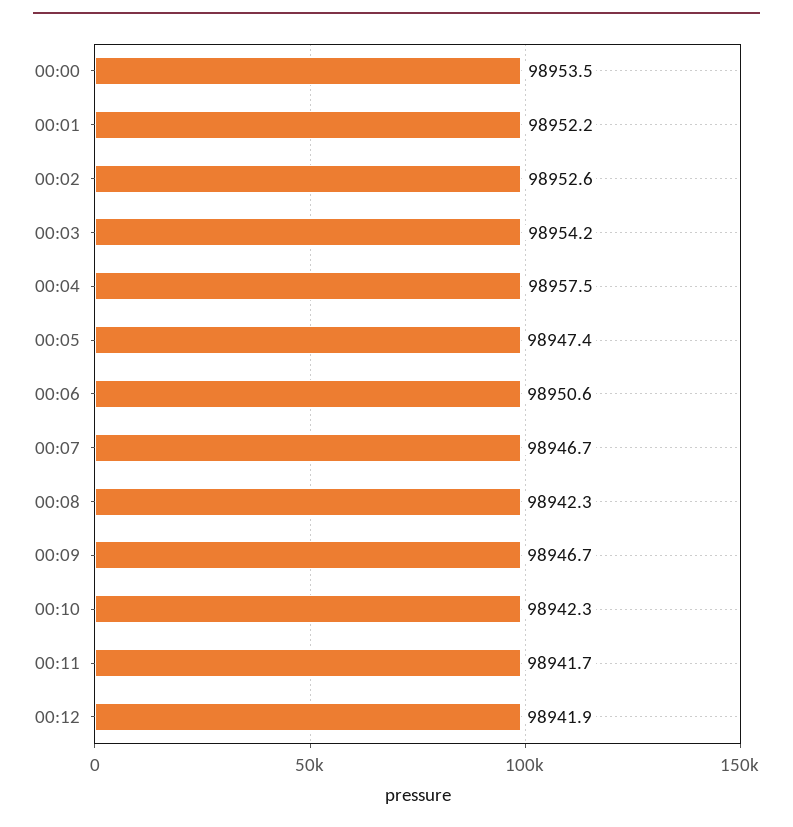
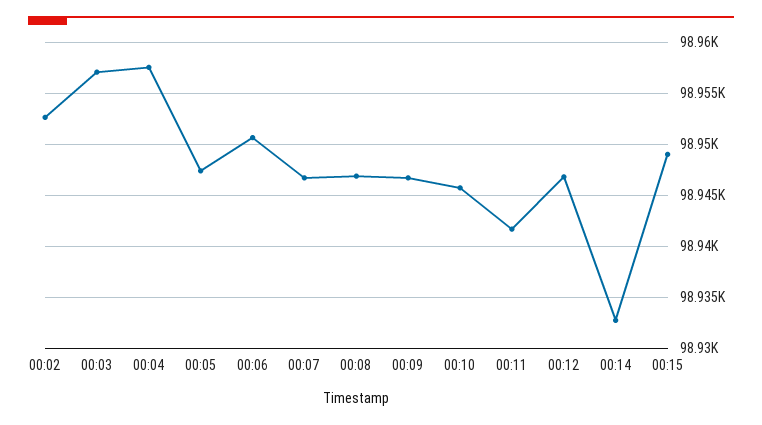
00:00: 98953.5 -> none
00:01: 98952.2 -> none
00:03: 98954.2 -> 98957
00:08: 98942.3 -> 98947
00:10: 98942.3 -> 98946
00:12: 98941.9 -> 98947
00:14: none -> 98933
00:15: none -> 98949

